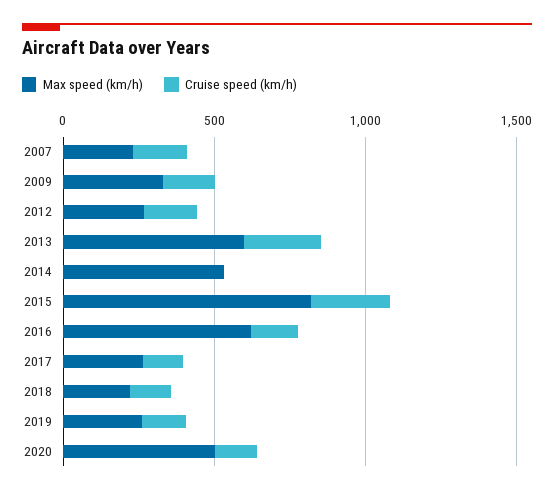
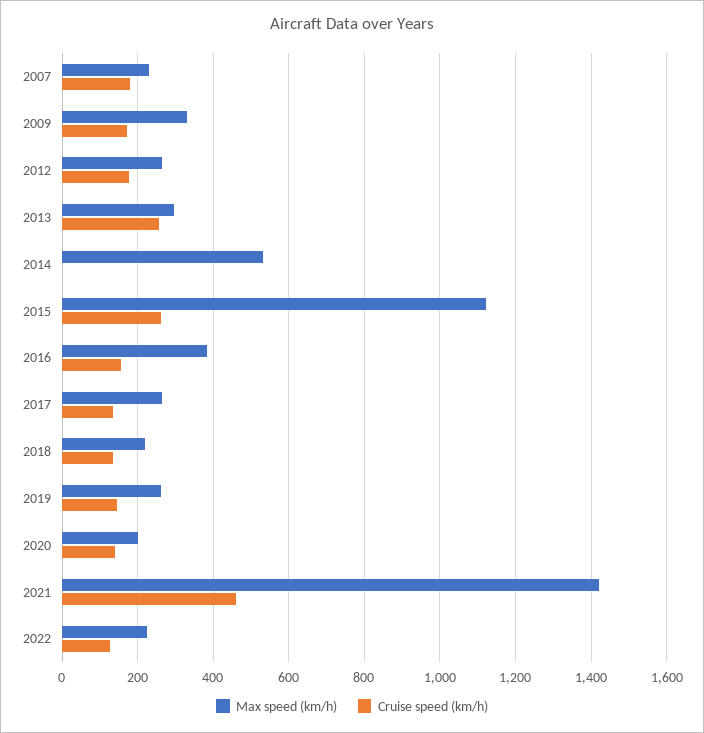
Max speed (km/h), 2013: 600 -> 300
Max speed (km/h), 2015: 800 -> 1120
Max speed (km/h), 2016: 600 -> 380
Max speed (km/h), 2020: 500 -> 200
Max speed (km/h), 2021: none -> 1420
Cruise speed (km/h), 2021: none -> 460
Max speed (km/h), 2022: none -> 220
Cruise speed (km/h), 2022: none -> 120

